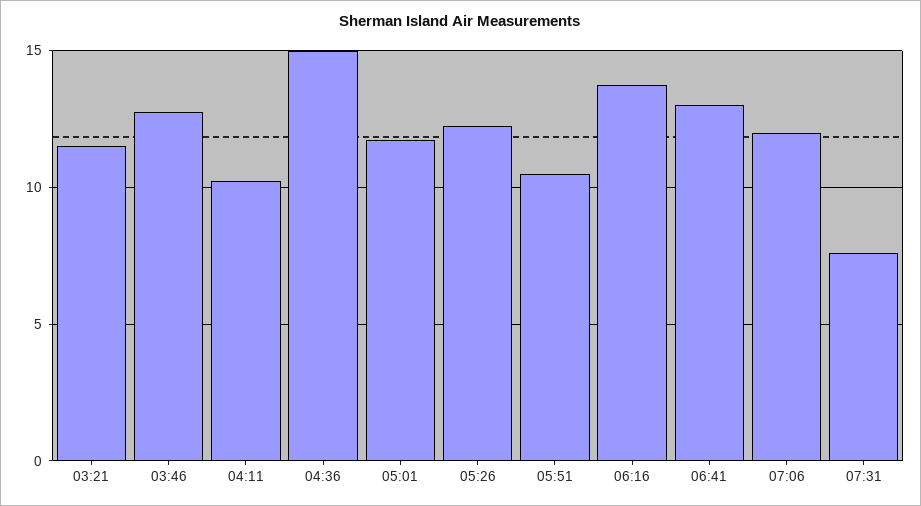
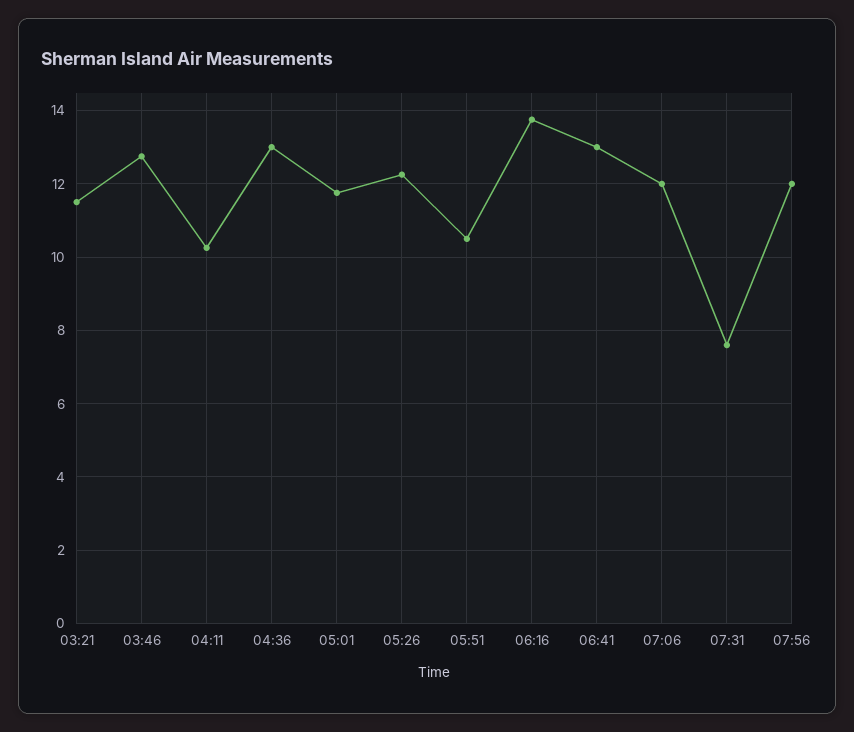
04:36: 15 -> 13
07:56: none -> 12

